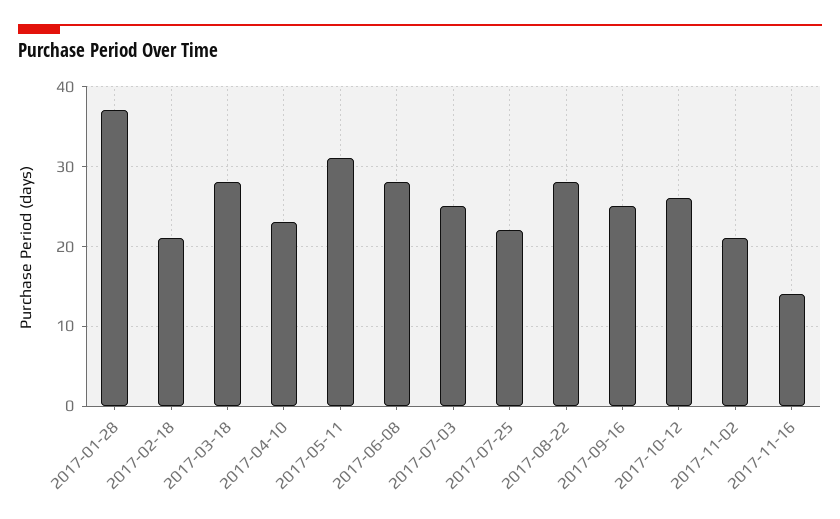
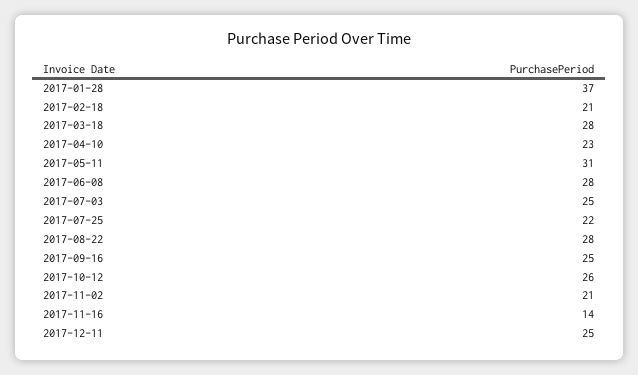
2017-12-11: none -> 25

